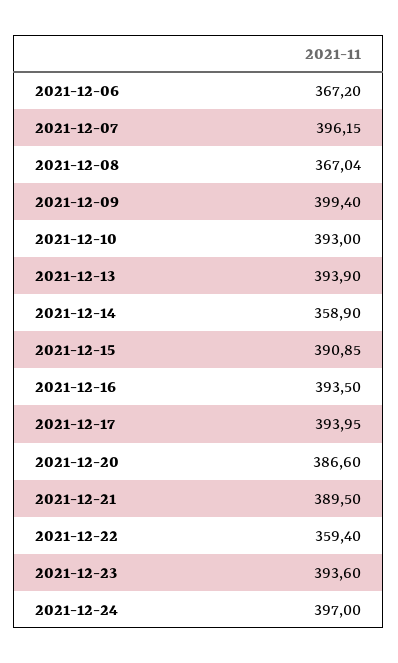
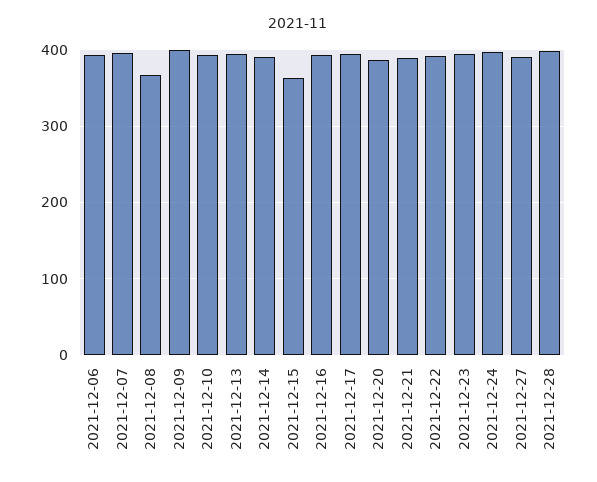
2021-12-06: 367.2 -> 390
2021-12-14: 358.9 -> 390
2021-12-15: 390.85 -> 360
2021-12-22: 359.4 -> 390
2021-12-27: none -> 390
2021-12-28: none -> 400

